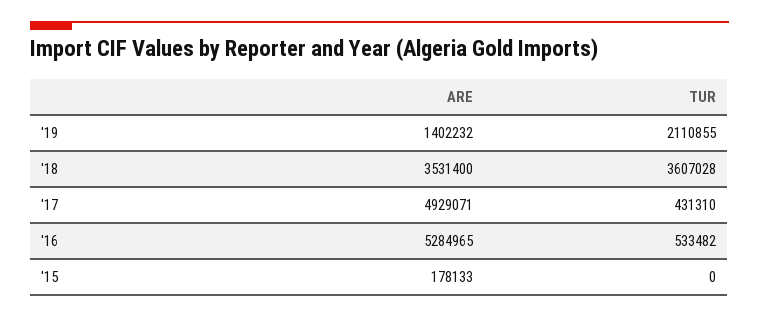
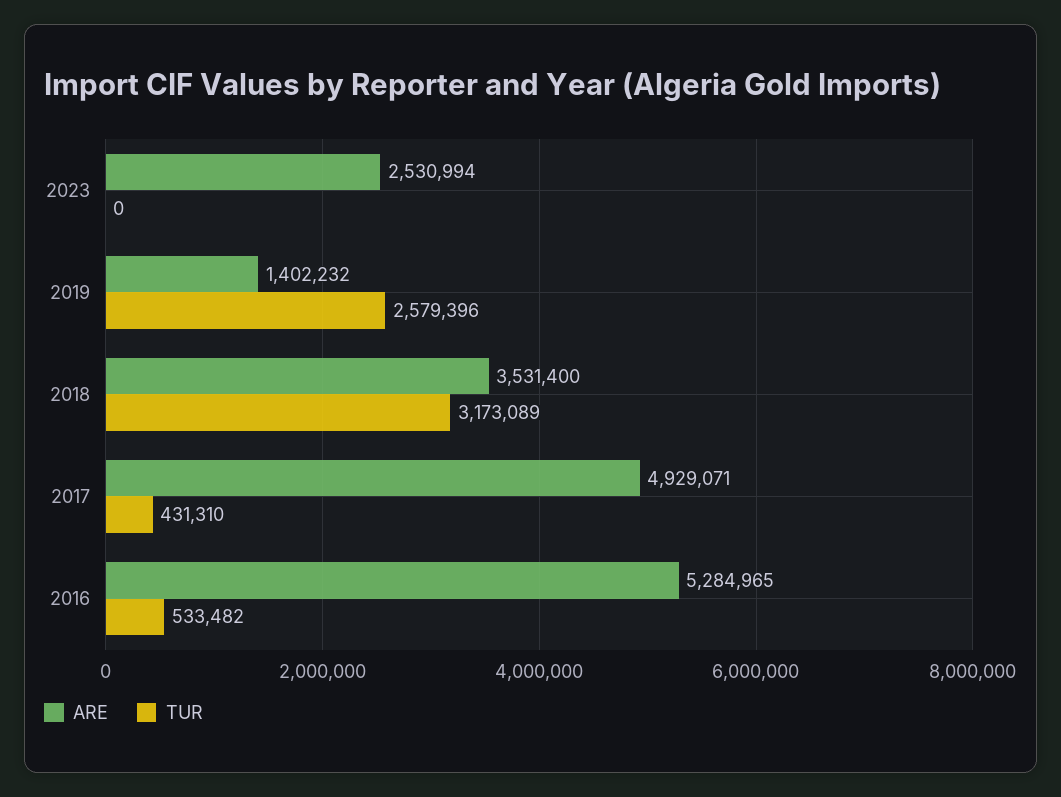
TUR, '19: 2110855 -> 2579396
TUR, '18: 3607028 -> 3173089
ARE, '15: 178133 -> none
TUR, '15: 0 -> none
ARE, 2023: none -> 2530994
TUR, 2023: none -> 0

